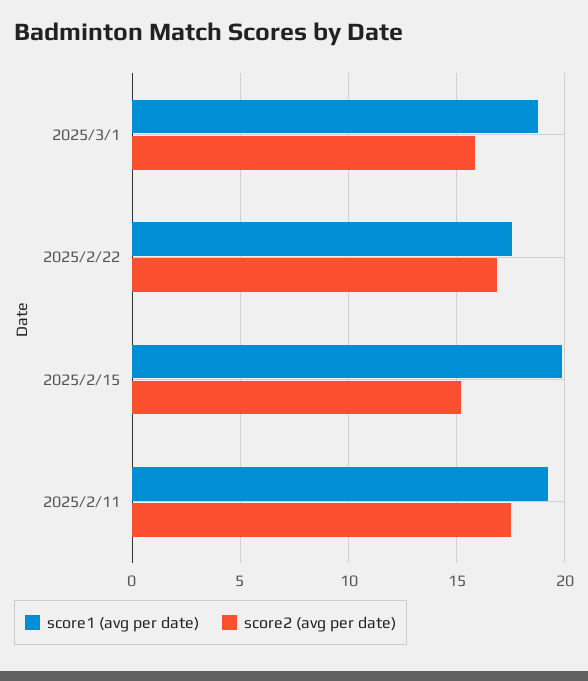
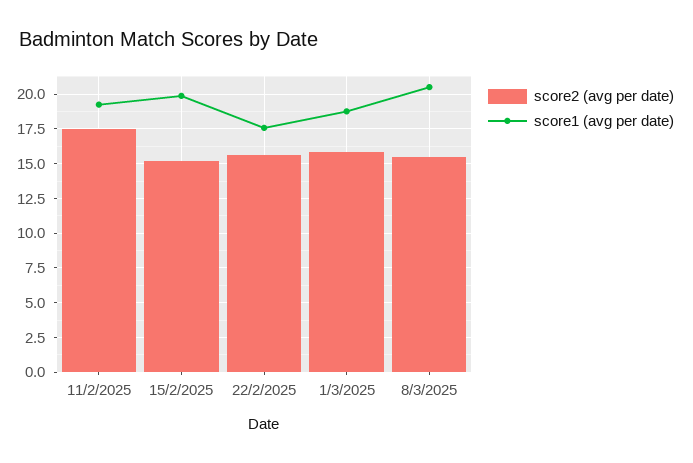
score2 (avg per date), 2025/2/22: 17 -> 15.5
score2 (avg per date), 8/3/2025: none -> 15.5
score1 (avg per date), 8/3/2025: none -> 20.5

